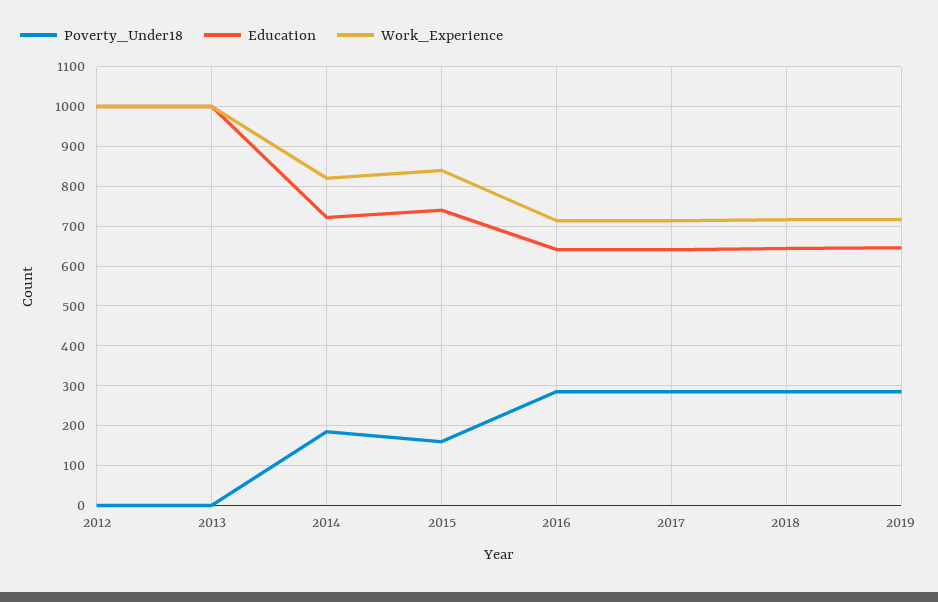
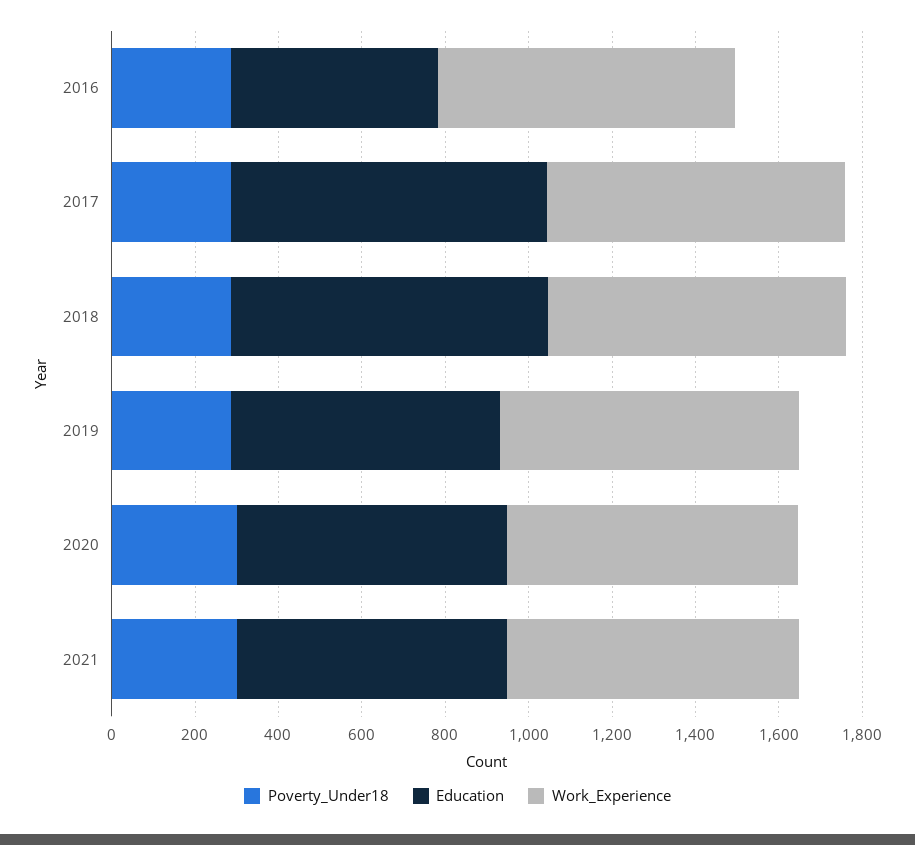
Poverty_Under18, 2012: 0 -> none
Education, 2012: 1000 -> none
Work_Experience, 2012: 1000 -> none
Poverty_Under18, 2013: 0 -> none
Education, 2013: 1000 -> none
Work_Experience, 2013: 1000 -> none
Poverty_Under18, 2014: 180 -> none
Education, 2014: 720 -> none
Work_Experience, 2014: 820 -> none
Poverty_Under18, 2015: 160 -> none
Education, 2015: 740 -> none
Work_Experience, 2015: 840 -> none
Education, 2016: 640 -> 500
Education, 2017: 640 -> 750
Education, 2018: 640 -> 750
Poverty_Under18, 2020: none -> 300
Education, 2020: none -> 650
Work_Experience, 2020: none -> 700
Poverty_Under18, 2021: none -> 300
Education, 2021: none -> 650
Work_Experience, 2021: none -> 700

